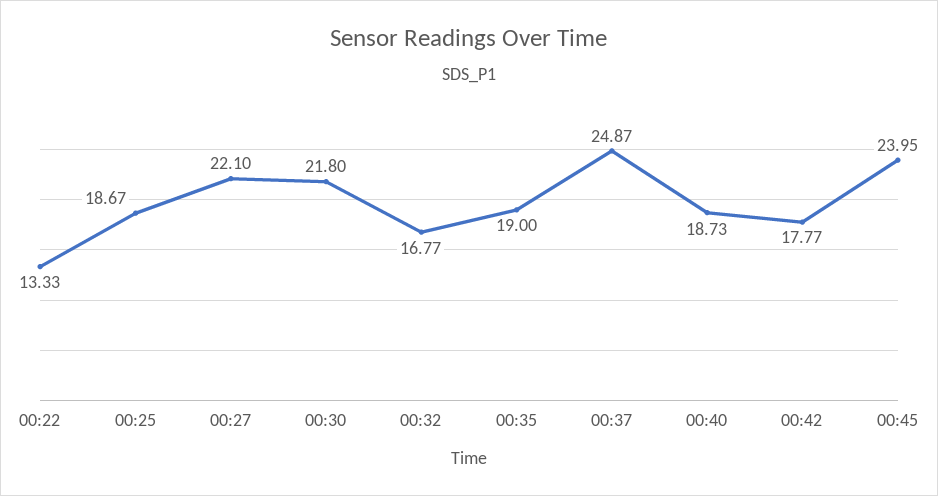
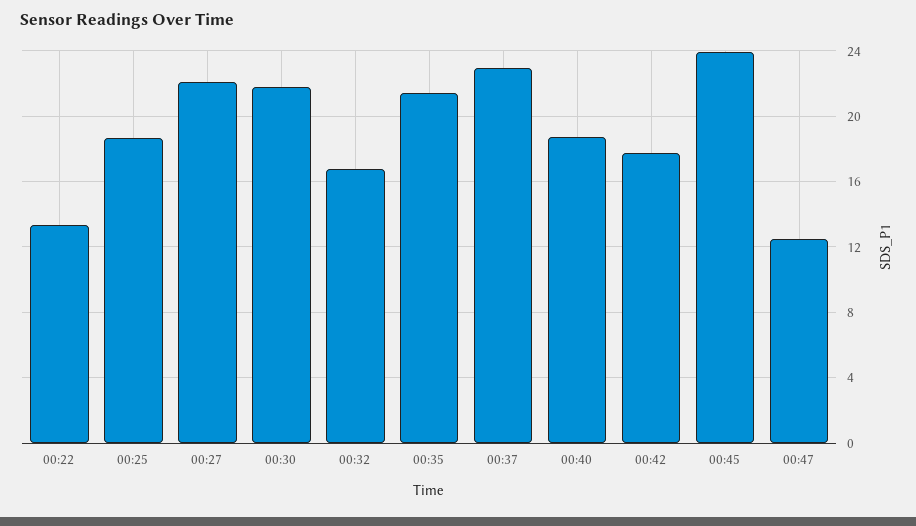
00:35: 19 -> 21.5
00:37: 24.87 -> 23
00:47: none -> 12.5

